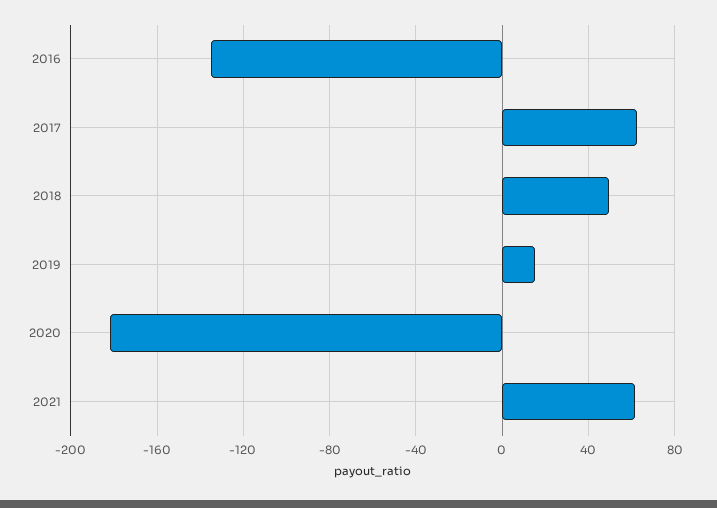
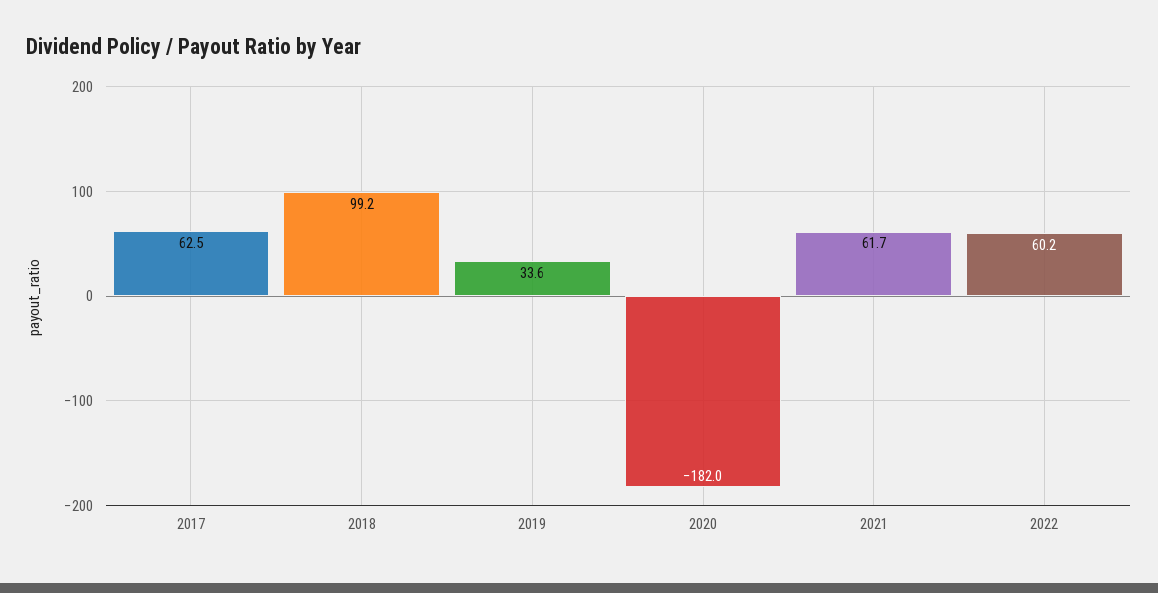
2016: -135 -> none
2018: 50 -> 99.2
2019: 15 -> 33.6
2022: none -> 60.2

